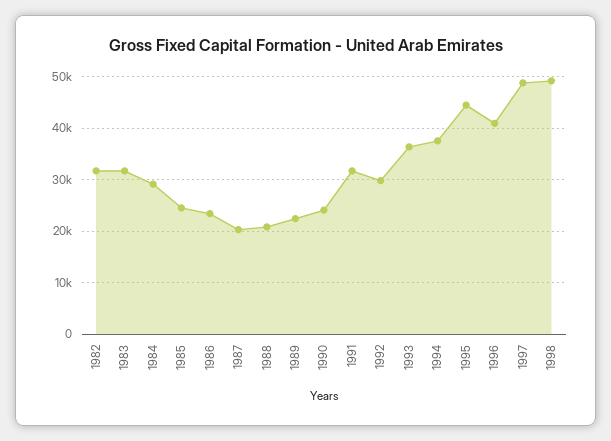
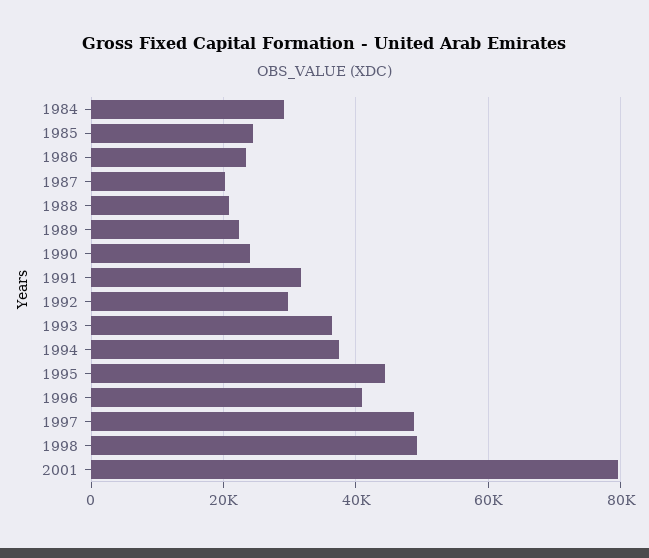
1982: 32000 -> none
1983: 32000 -> none
2001: none -> 80000

